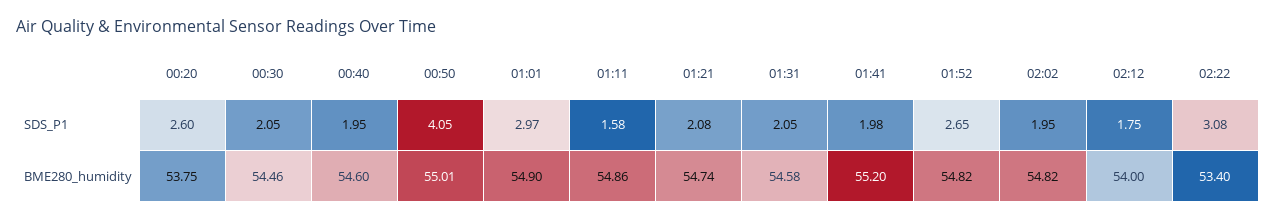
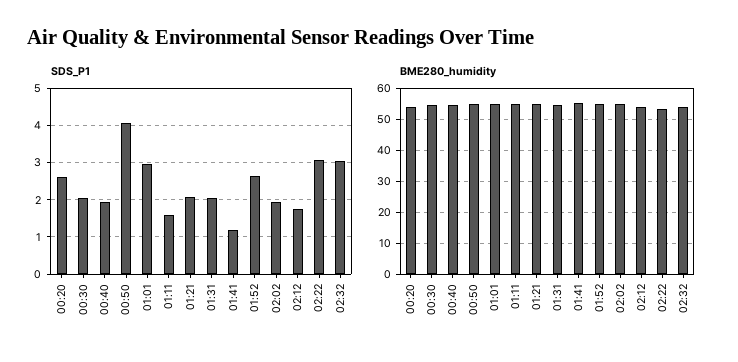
SDS_P1, 01:41: 1.98 -> 1.2
SDS_P1, 02:32: none -> 3
BME280_humidity, 02:32: none -> 54

